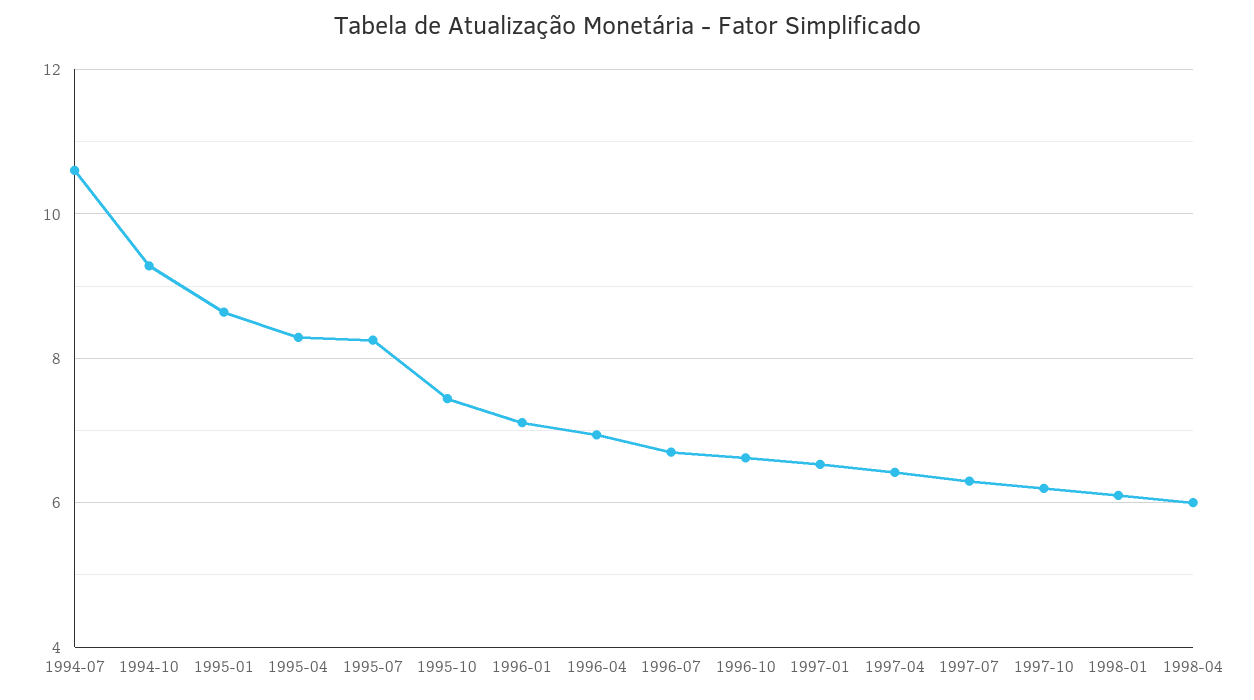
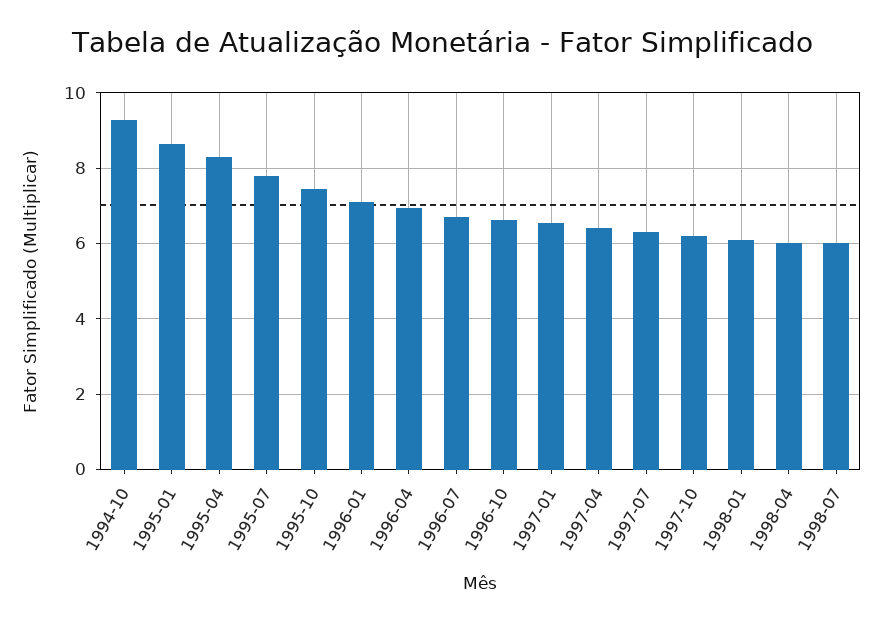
1994-07: 10.6 -> none
1995-07: 8.2 -> 7.8
1998-07: none -> 6

